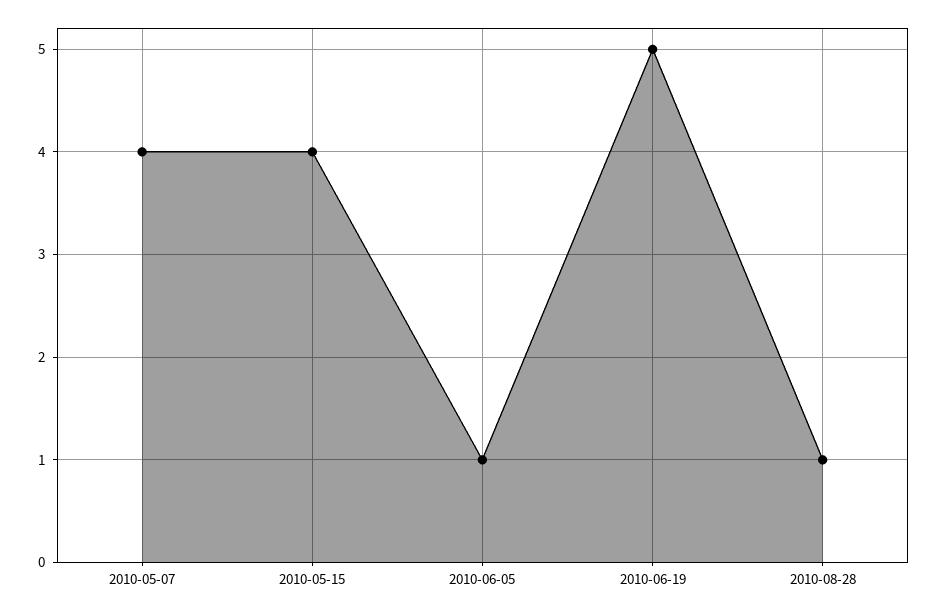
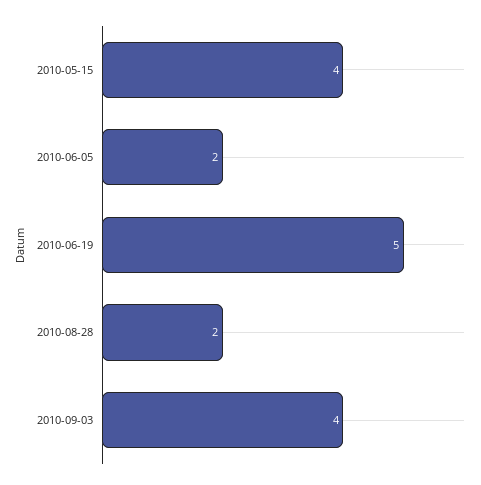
2010-05-07: 4 -> none
2010-06-05: 1 -> 2
2010-08-28: 1 -> 2
2010-09-03: none -> 4

